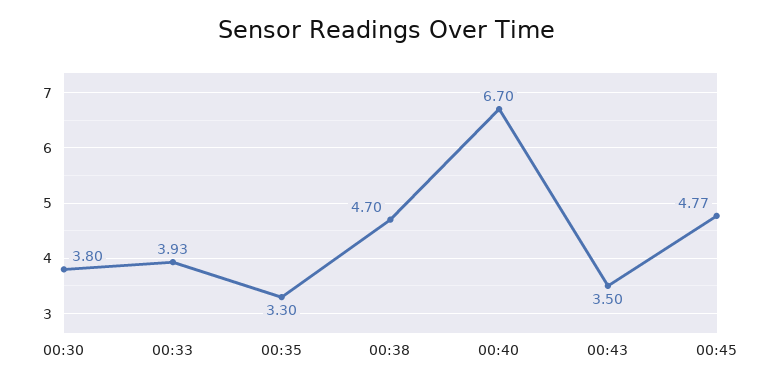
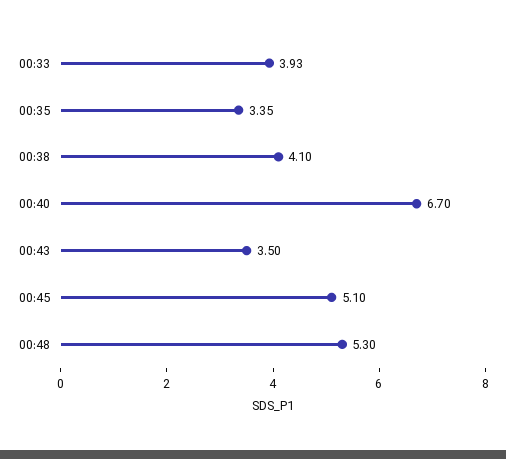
00:30: 3.8 -> none
00:35: 3.3 -> 3.35
00:38: 4.7 -> 4.1
00:45: 4.77 -> 5.1
00:48: none -> 5.3

